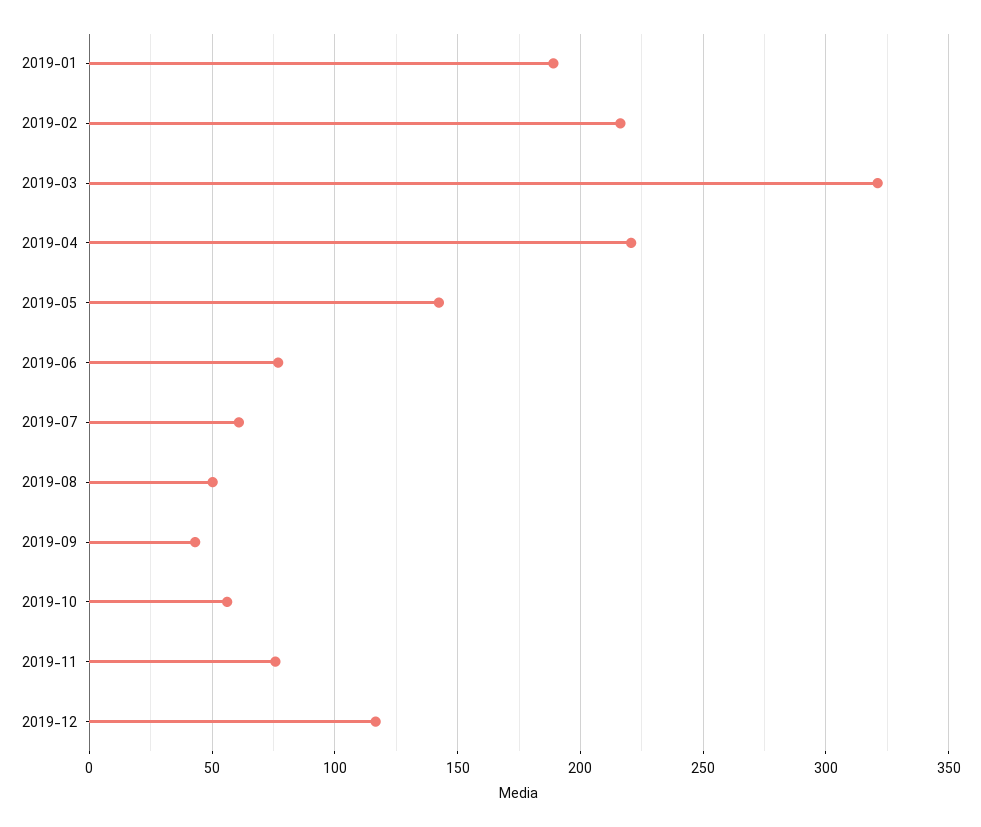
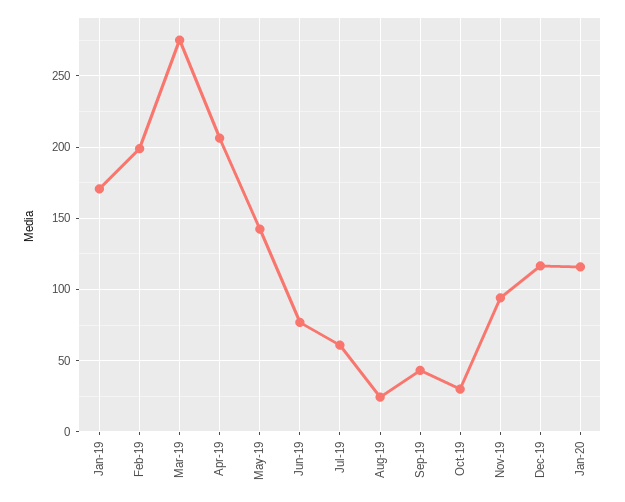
2019-01: 190 -> 170
2019-02: 215 -> 200
2019-03: 320 -> 275
2019-04: 220 -> 205
2019-08: 50 -> 25
2019-10: 55 -> 30
2019-11: 75 -> 95
Jan-20: none -> 115

